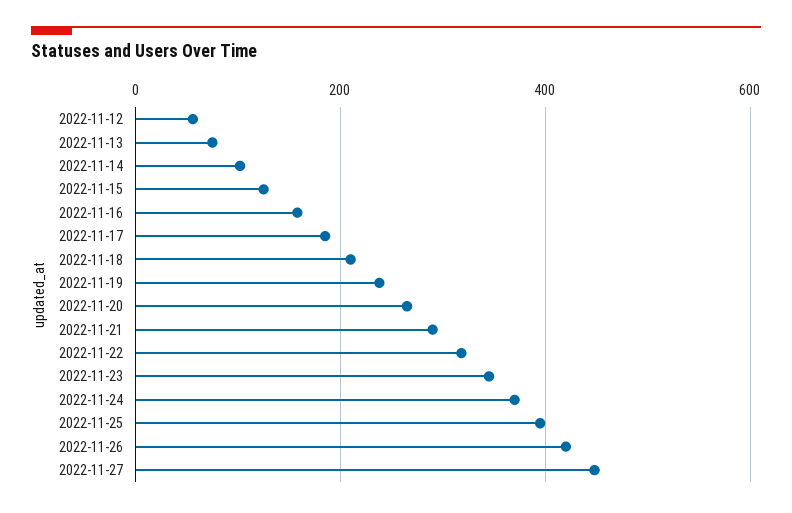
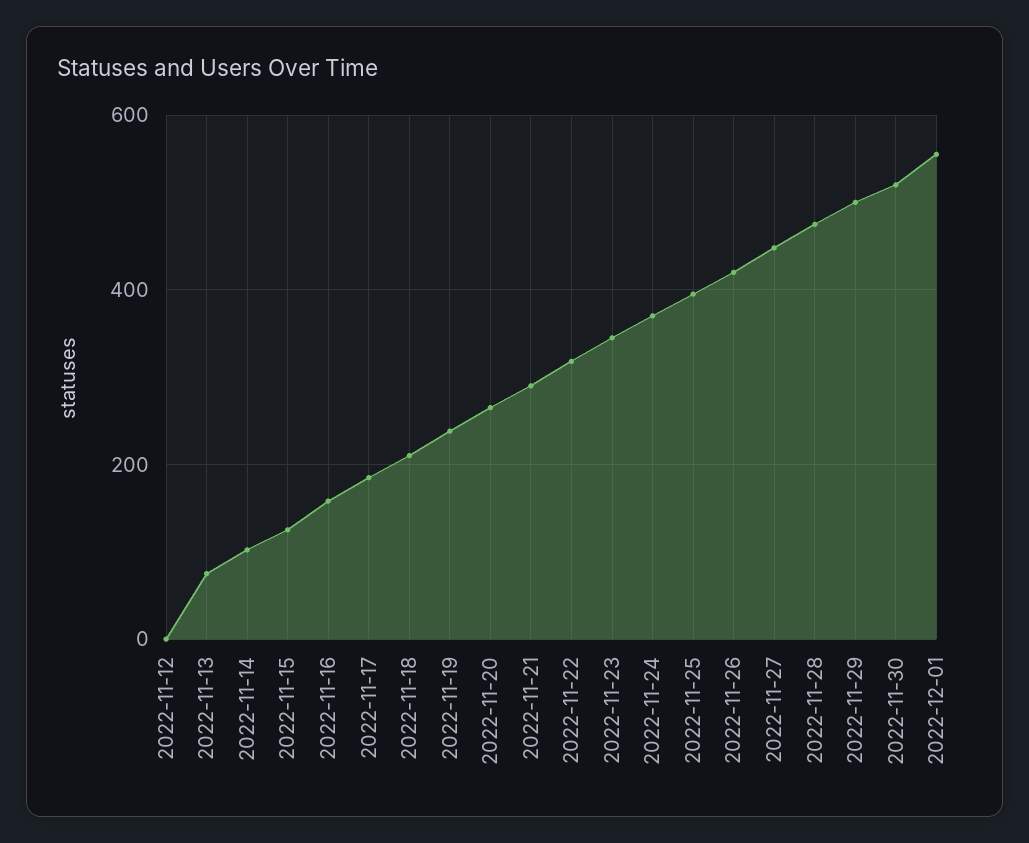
2022-11-12: 60 -> 0
2022-11-28: none -> 480
2022-11-29: none -> 500
2022-11-30: none -> 520
2022-12-01: none -> 560

